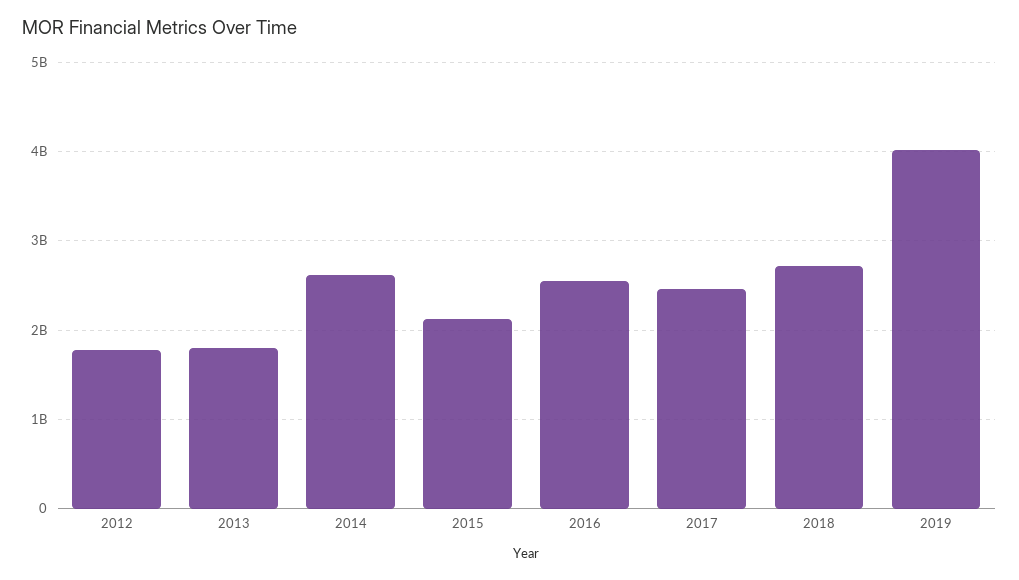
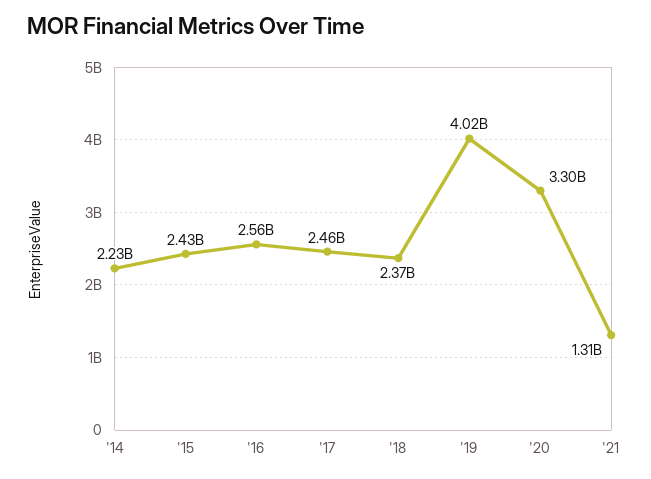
2012: 1800000000 -> none
2013: 1800000000 -> none
2014: 2600000000 -> 2230000000
2015: 2100000000 -> 2430000000
2018: 2700000000 -> 2370000000
'20: none -> 3300000000
'21: none -> 1310000000

